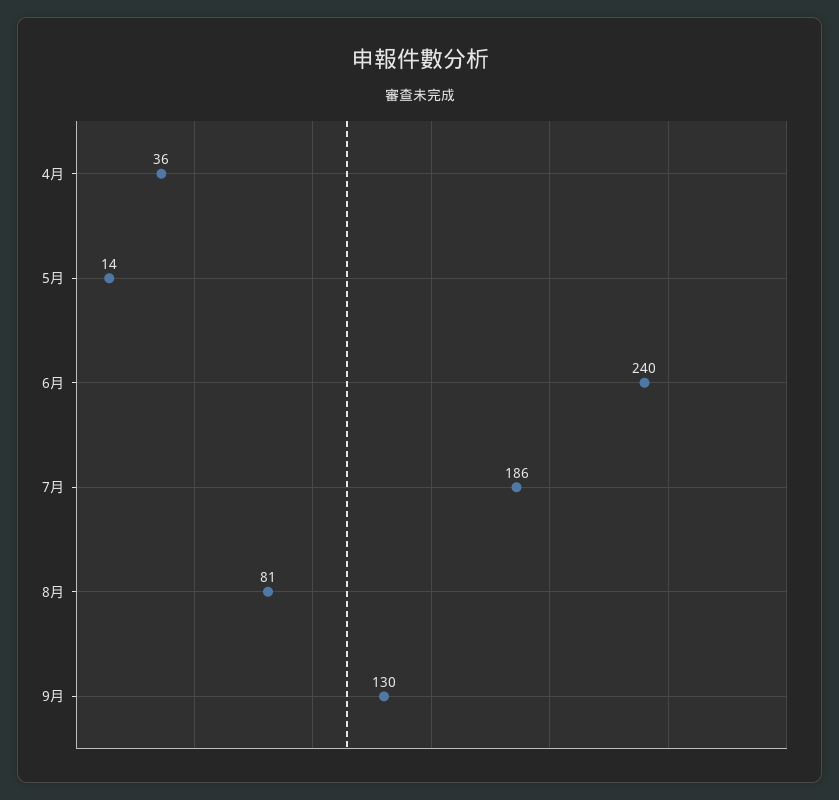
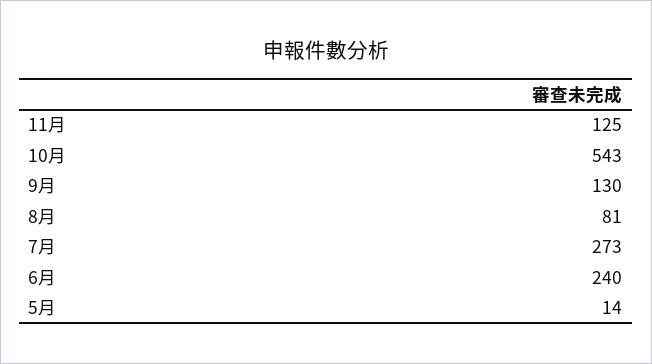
4月: 36 -> none
7月: 186 -> 273
11月: none -> 125
10月: none -> 543

